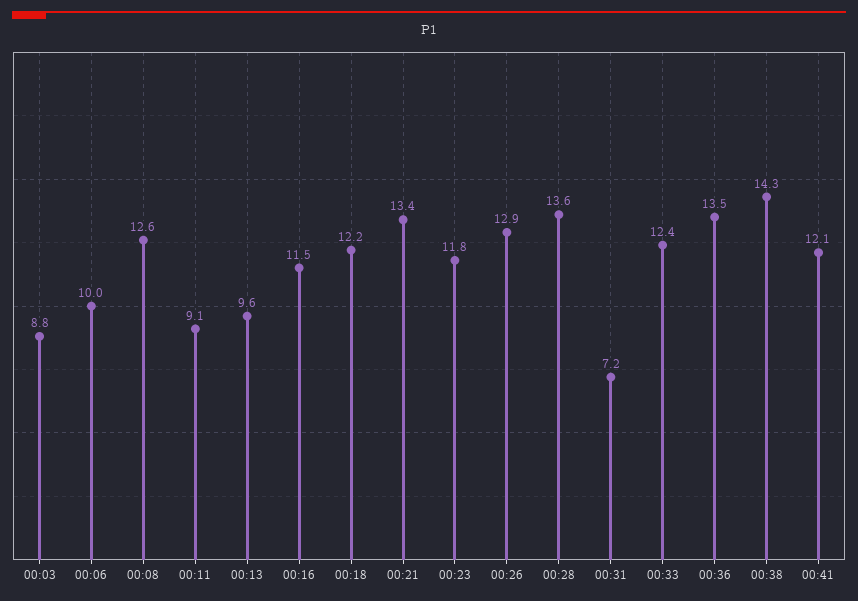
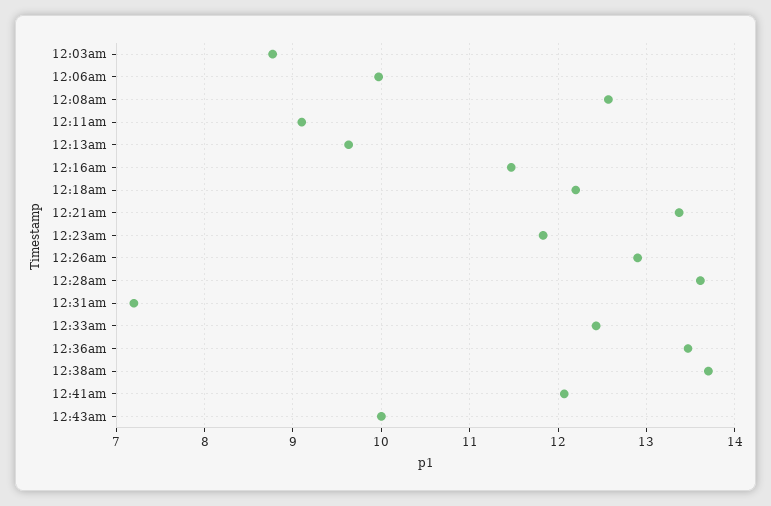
00:38: 14.3 -> 13.7
12:43am: none -> 10

